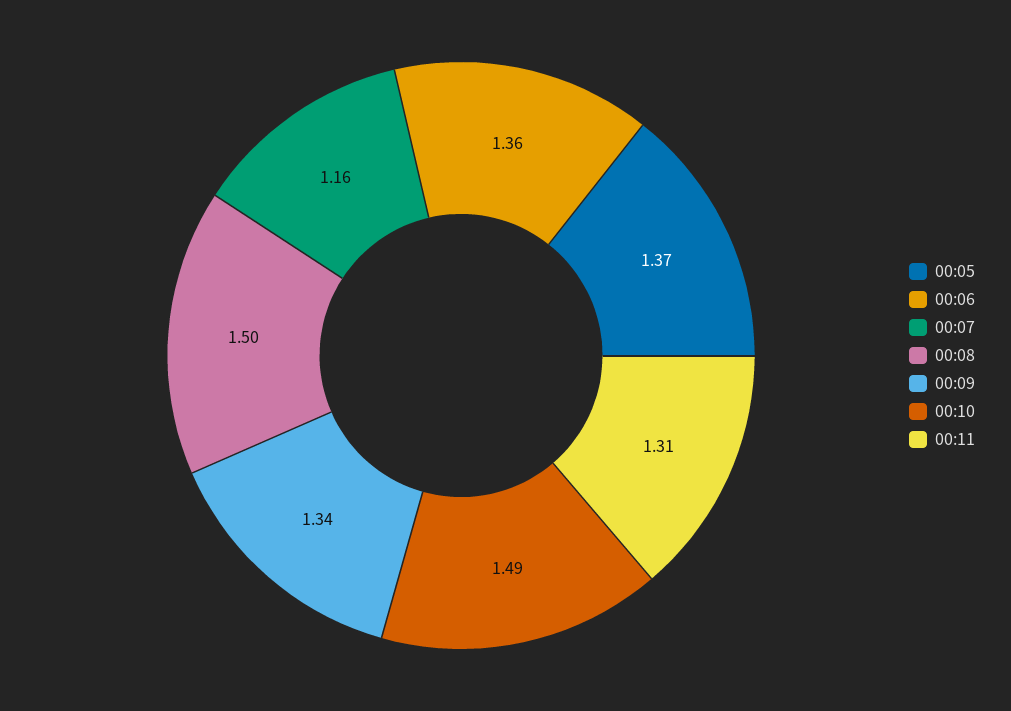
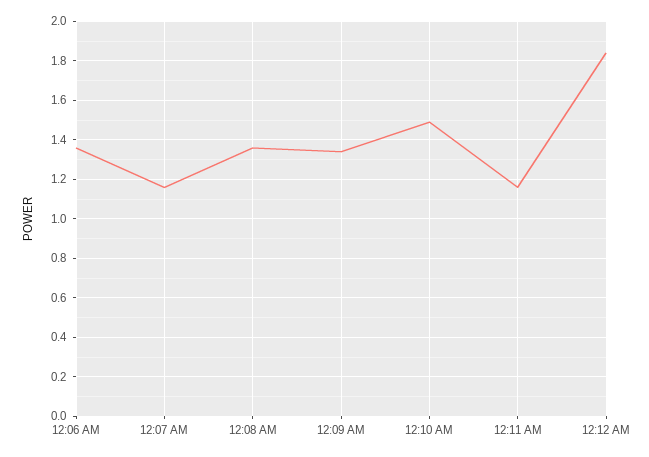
00:05: 1.37 -> none
00:08: 1.5 -> 1.35
00:11: 1.31 -> 1.15
12:12 AM: none -> 1.85

